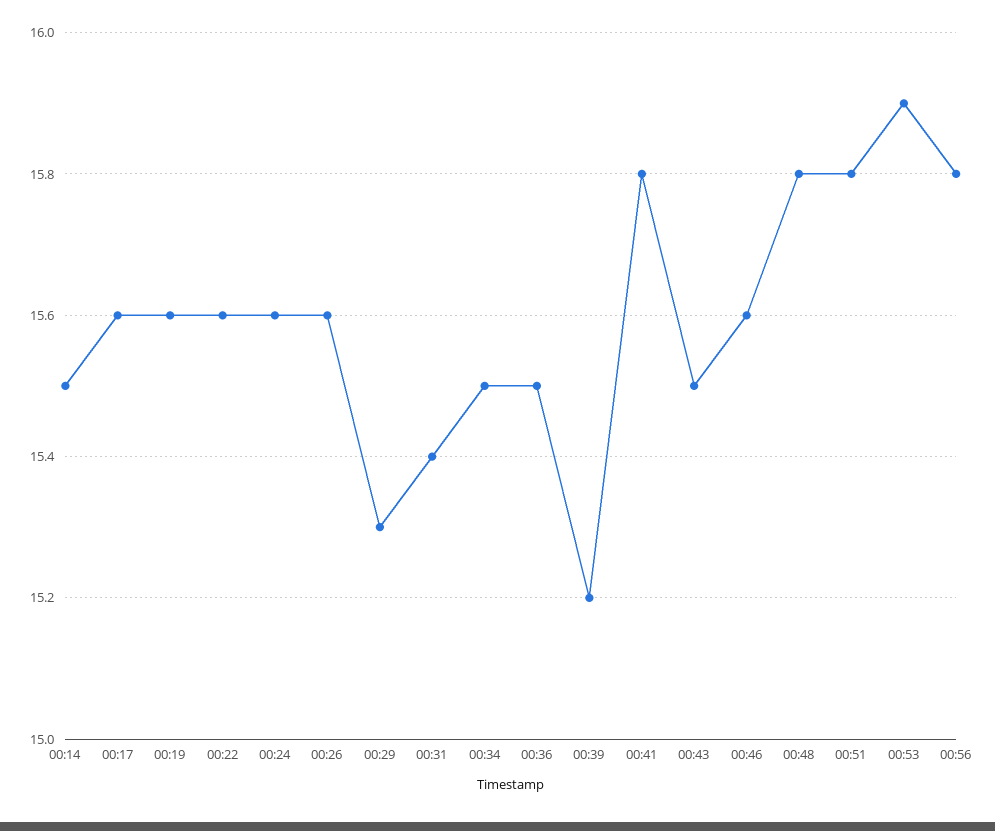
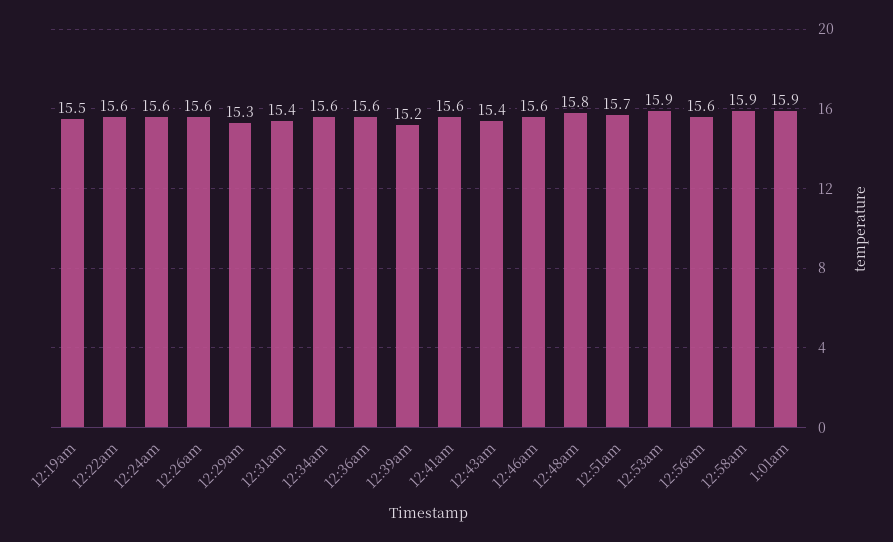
00:14: 15.5 -> none
00:17: 15.6 -> none
00:19: 15.6 -> 15.5
00:34: 15.5 -> 15.6
00:36: 15.5 -> 15.6
00:41: 15.8 -> 15.6
00:43: 15.5 -> 15.4
00:51: 15.8 -> 15.7
00:56: 15.8 -> 15.6
12:58am: none -> 15.9
1:01am: none -> 15.9

